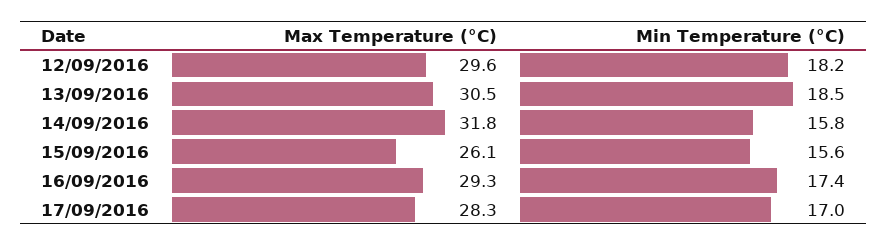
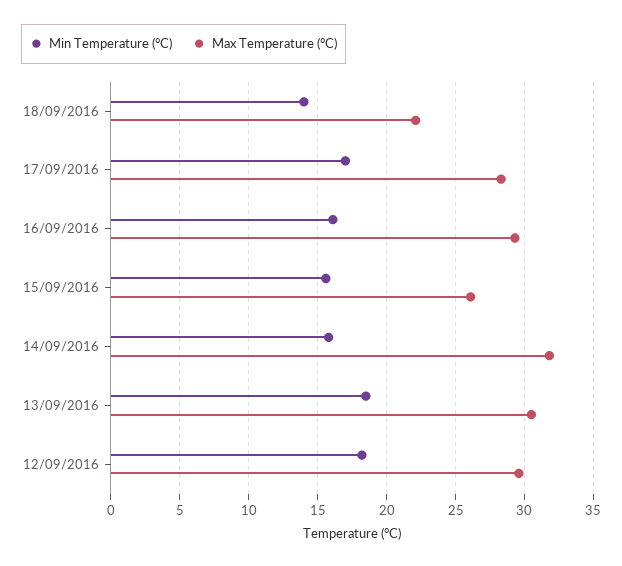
Min Temperature (°C), 16/09/2016: 17.4 -> 16
Min Temperature (°C), 18/09/2016: none -> 14
Max Temperature (°C), 18/09/2016: none -> 22

